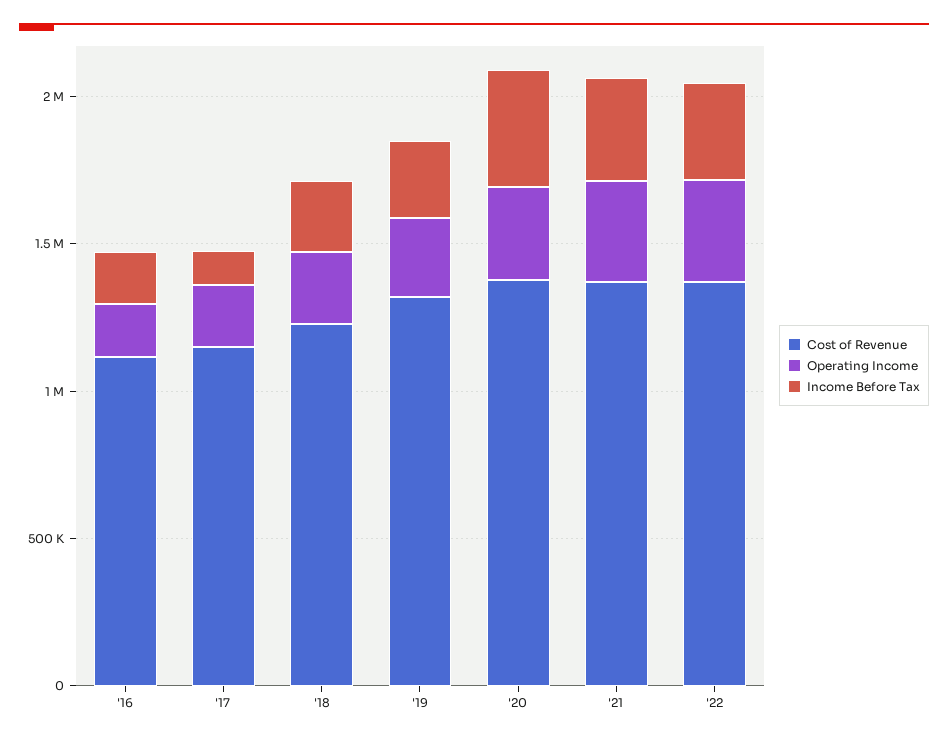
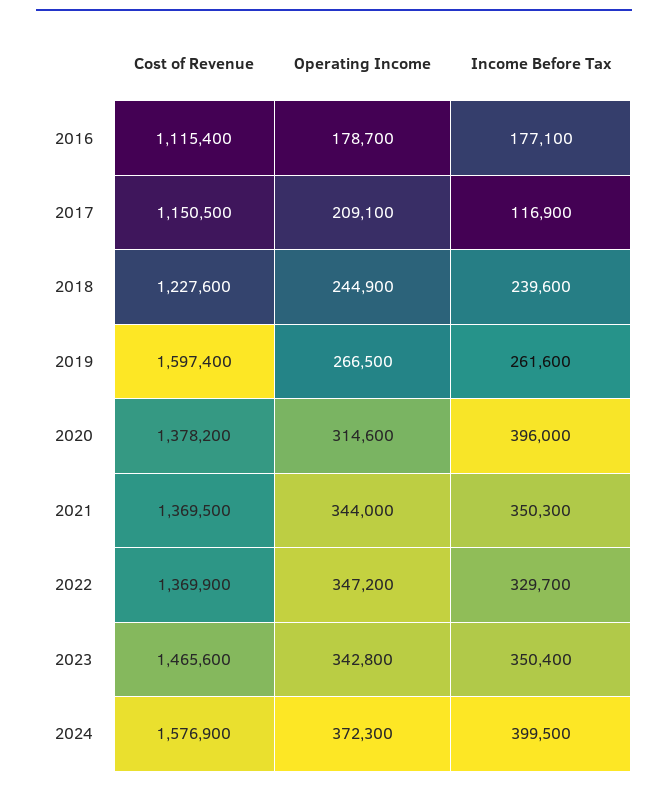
Cost of Revenue, '19: 1300000 -> 1597400
Cost of Revenue, 2023: none -> 1465600
Operating Income, 2023: none -> 342800
Income Before Tax, 2023: none -> 350400
Cost of Revenue, 2024: none -> 1576900
Operating Income, 2024: none -> 372300
Income Before Tax, 2024: none -> 399500

